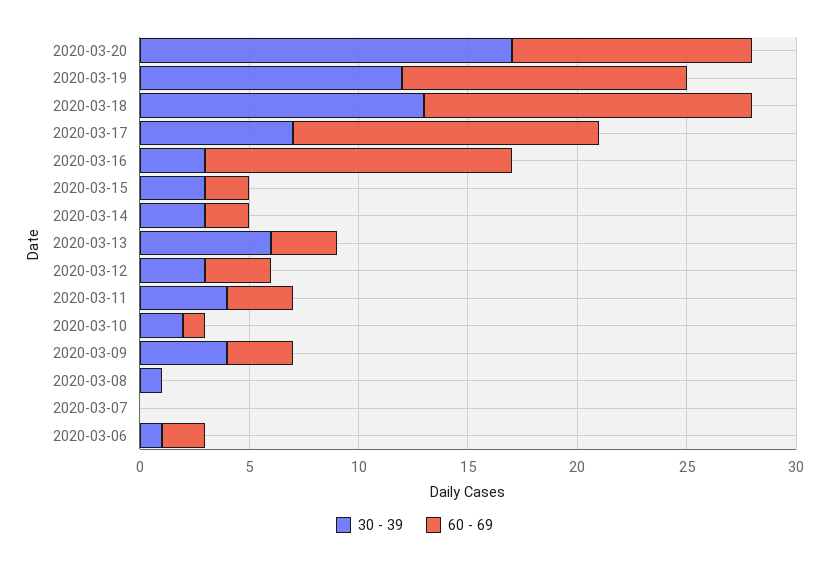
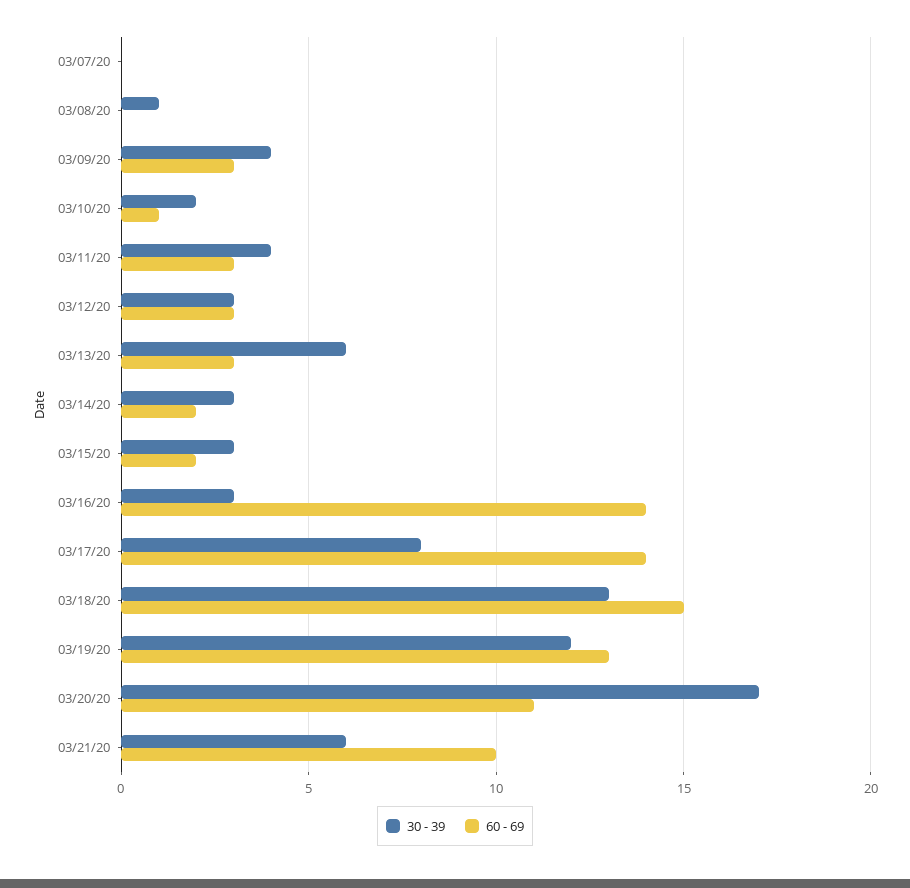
30 - 39, 2020-03-17: 7 -> 8
30 - 39, 2020-03-06: 1 -> none
60 - 69, 2020-03-06: 2 -> none
30 - 39, 03/21/20: none -> 6
60 - 69, 03/21/20: none -> 10

